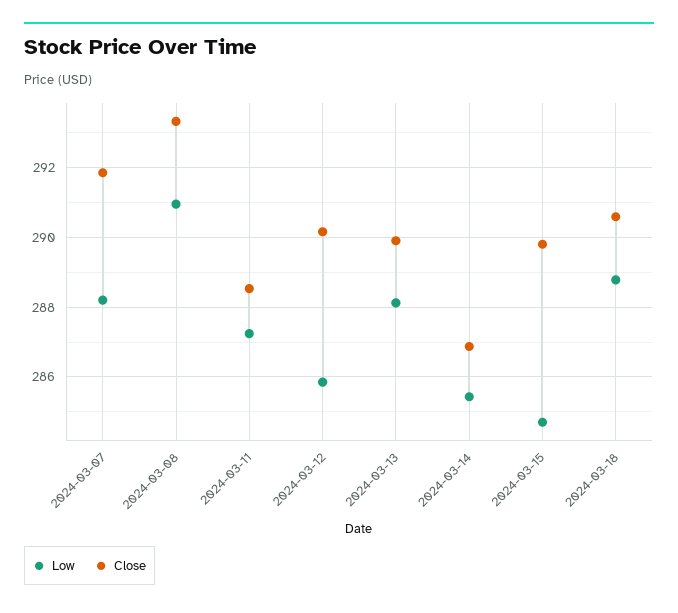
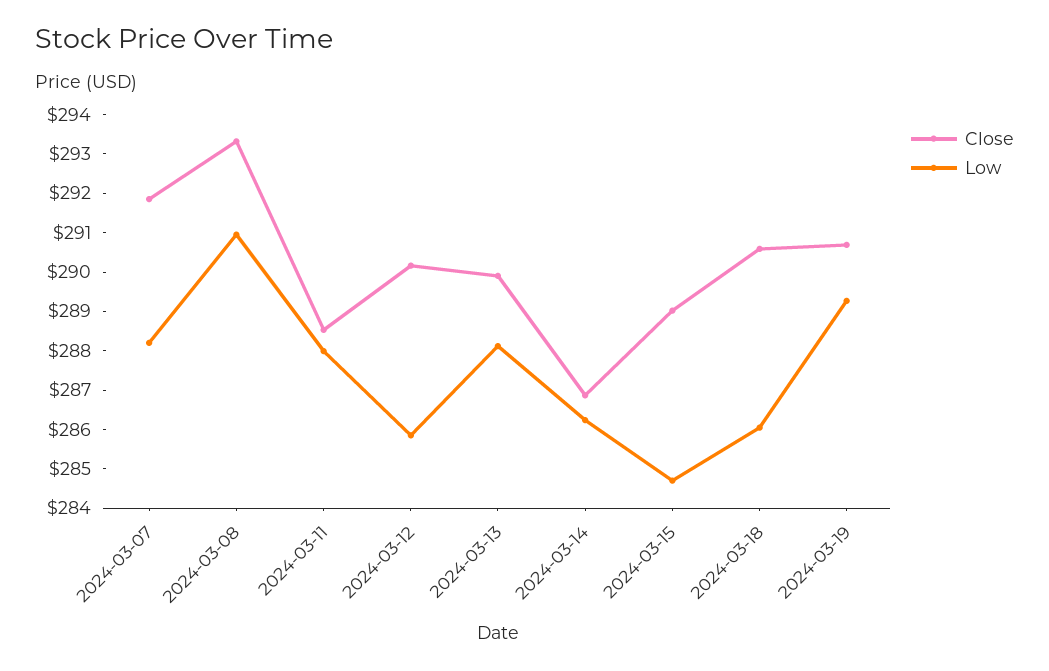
Low, 2024-03-11: 287.2 -> 288
Low, 2024-03-14: 285.4 -> 286.25
Close, 2024-03-15: 289.8 -> 289
Low, 2024-03-18: 288.8 -> 286
Close, 2024-03-19: none -> 290.75
Low, 2024-03-19: none -> 289.25

